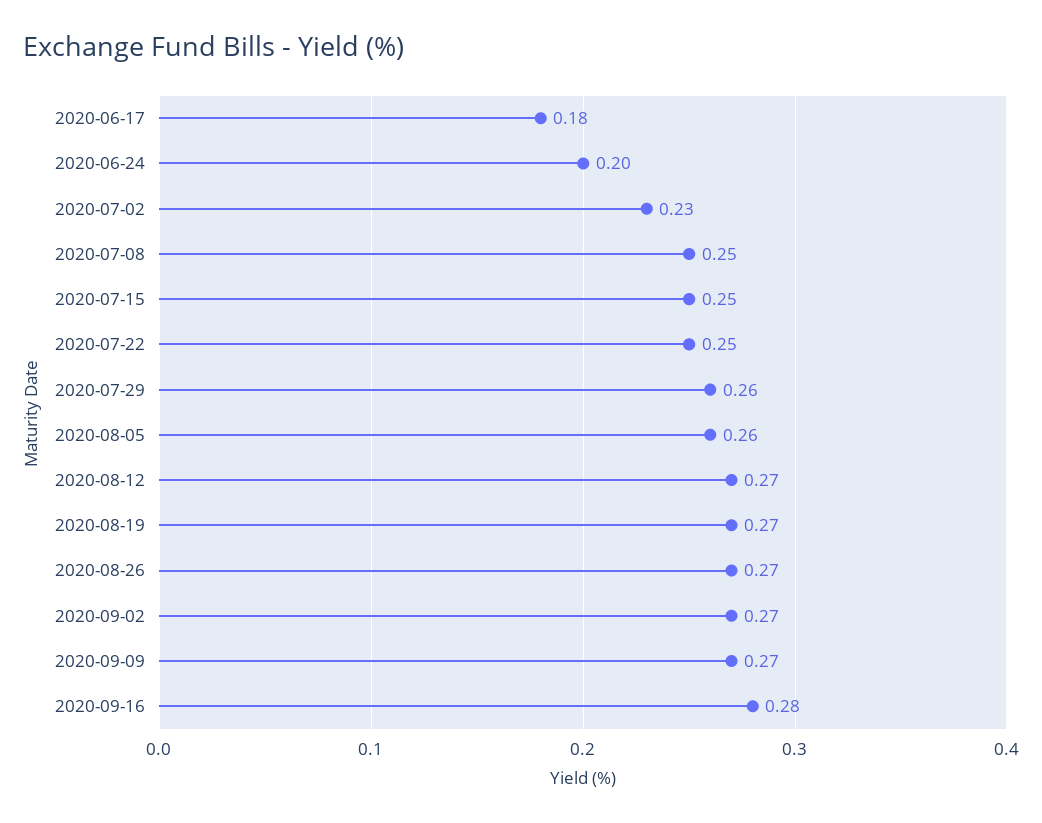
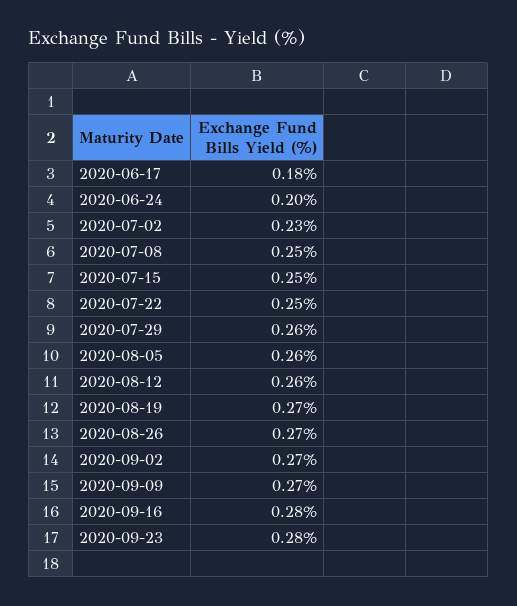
2020-08-12: 0.27 -> 0.26
2020-09-23: none -> 0.28

